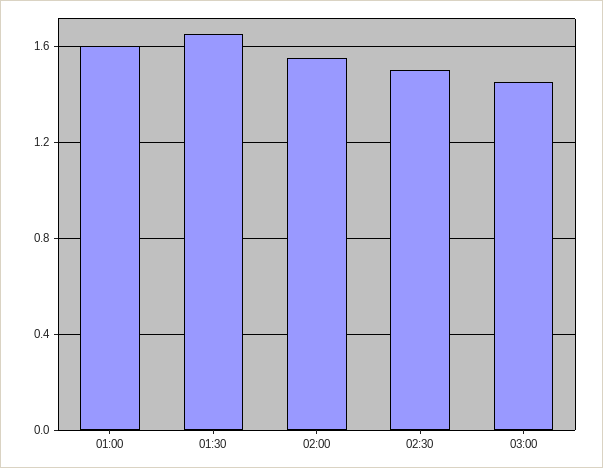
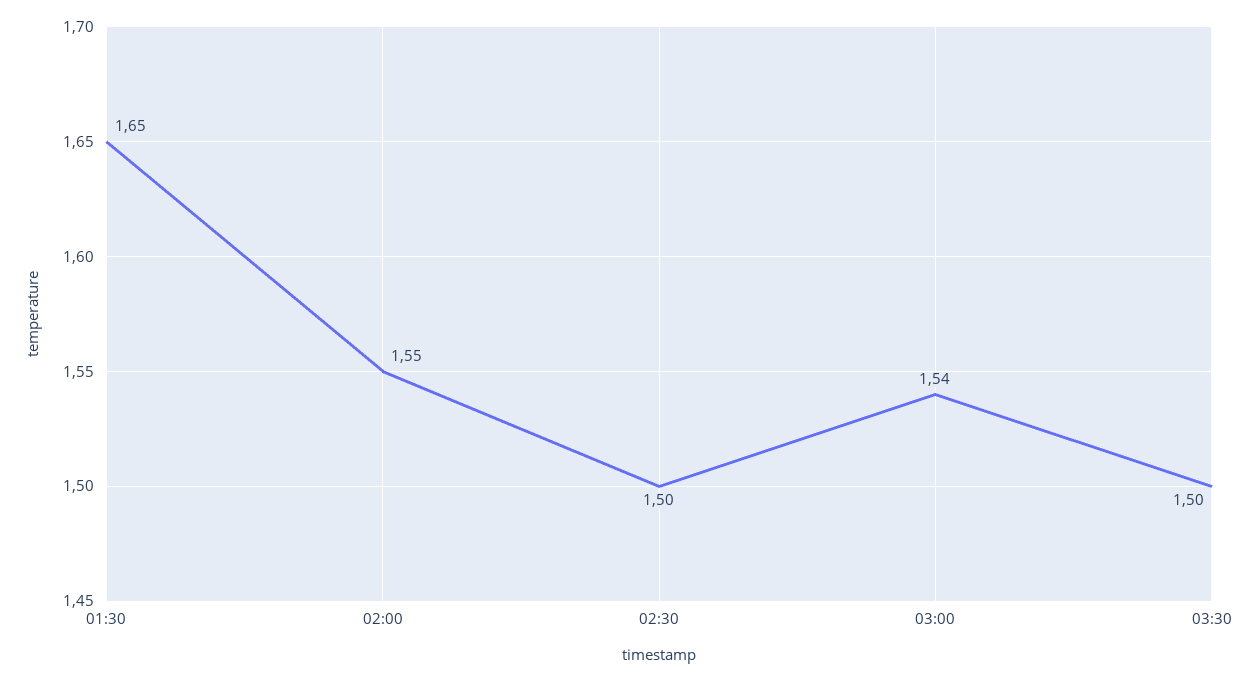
01:00: 1.6 -> none
03:00: 1.45 -> 1.54
03:30: none -> 1.5

